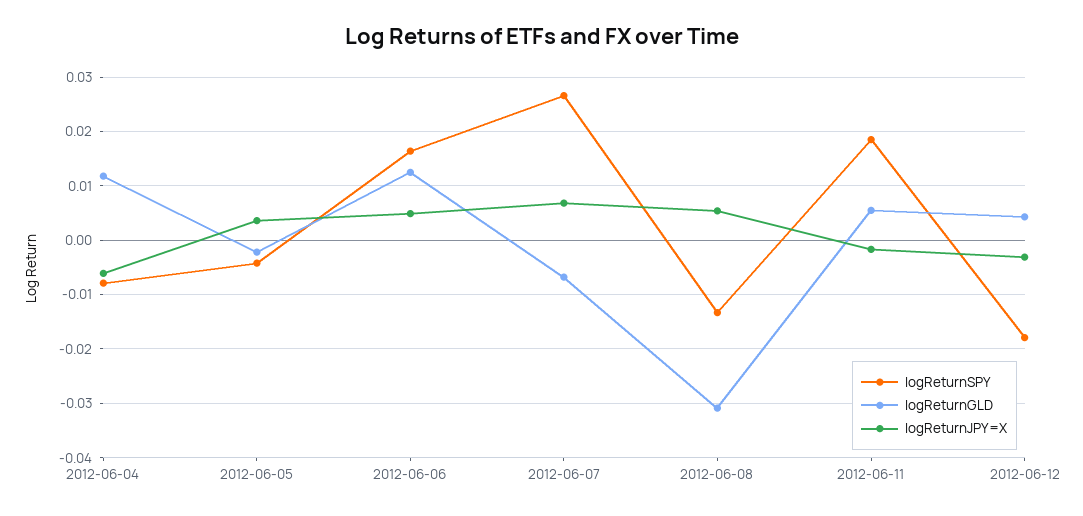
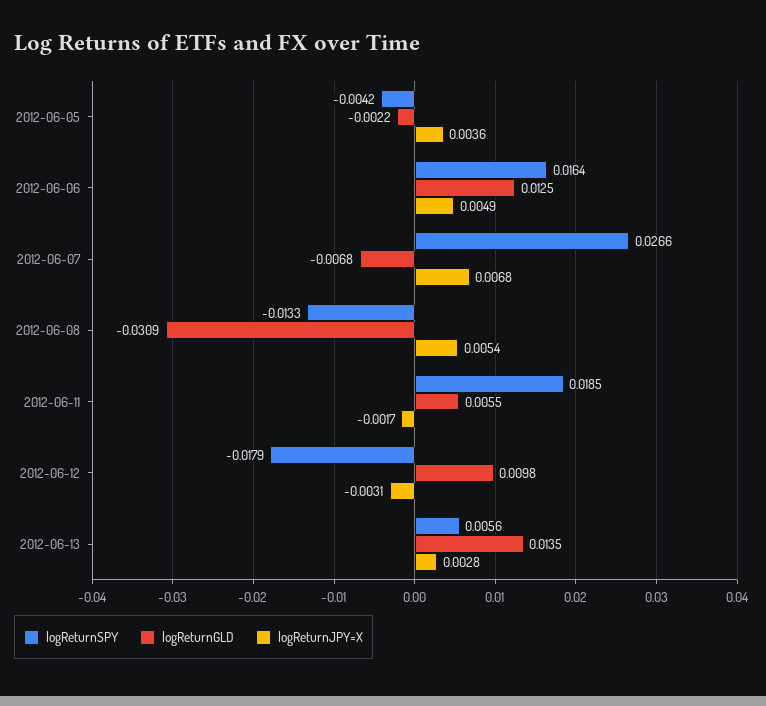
logReturnSPY, 2012-06-04: -0.008 -> none
logReturnGLD, 2012-06-04: 0.012 -> none
logReturnJPY=X, 2012-06-04: -0.006 -> none
logReturnGLD, 2012-06-12: 0.004 -> 0.0098
logReturnSPY, 2012-06-13: none -> 0.0056
logReturnGLD, 2012-06-13: none -> 0.0135
logReturnJPY=X, 2012-06-13: none -> 0.0028

